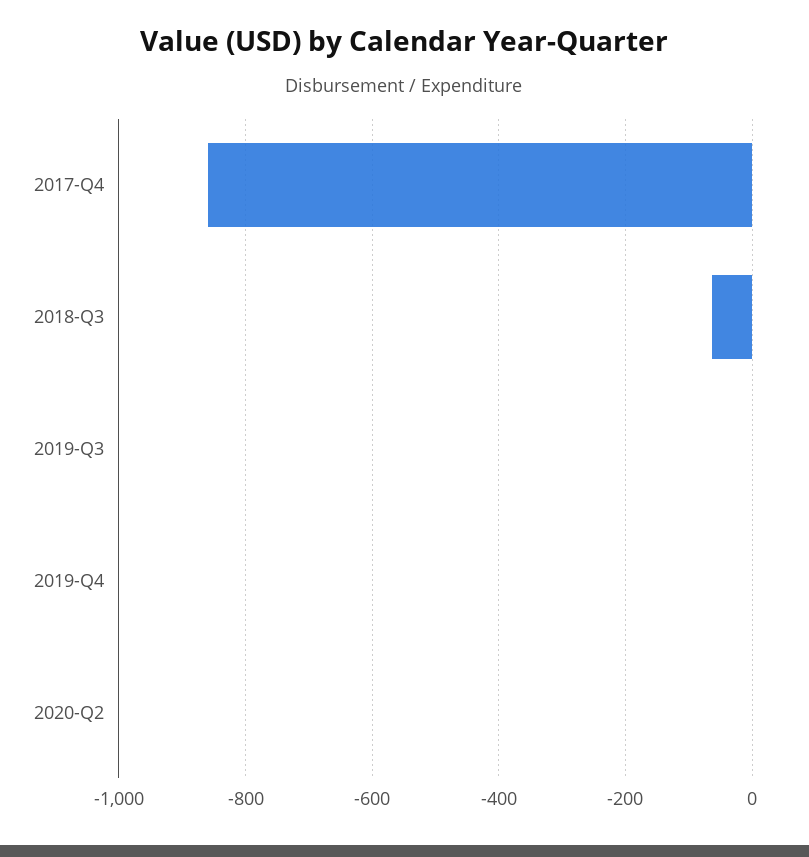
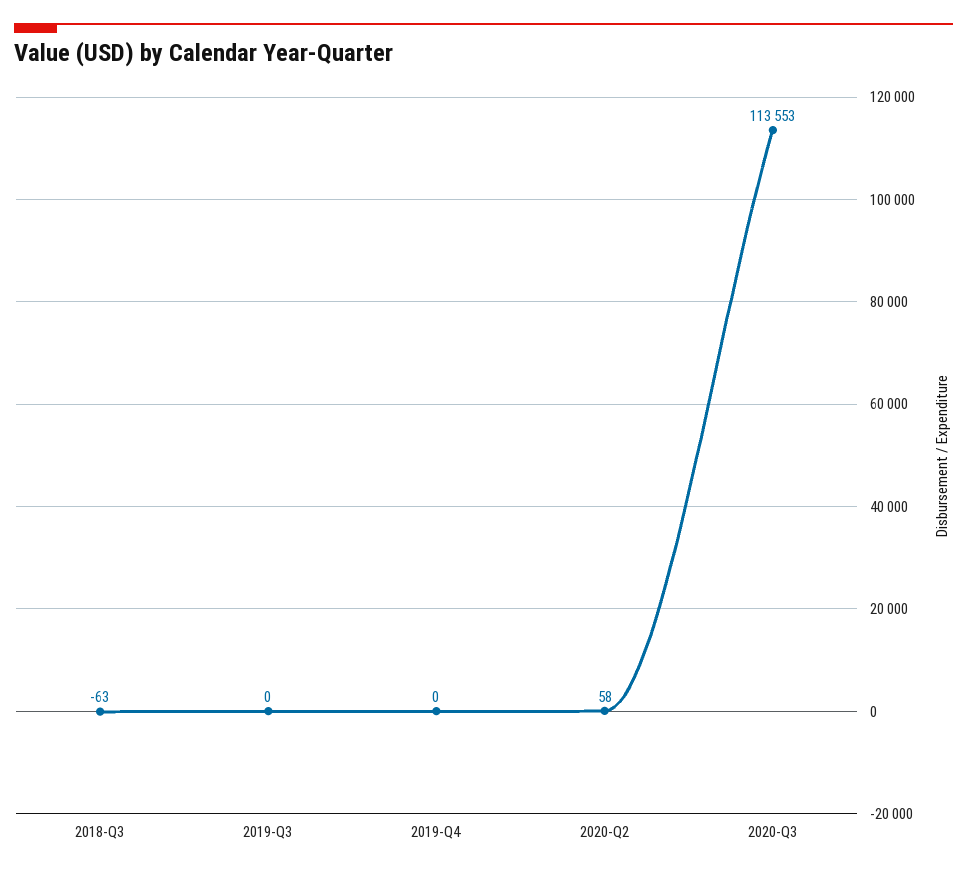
2017-Q4: -860 -> none
2020-Q2: 0 -> 58
2020-Q3: none -> 113553

